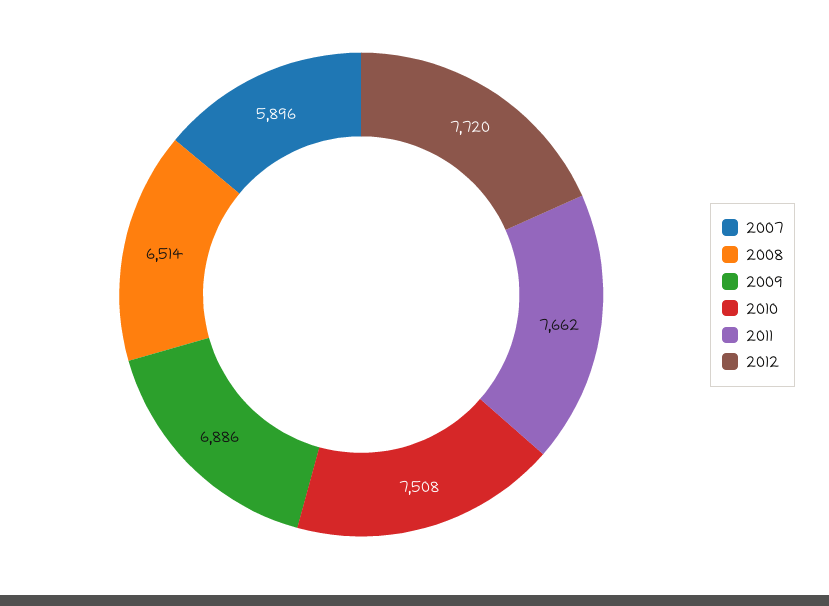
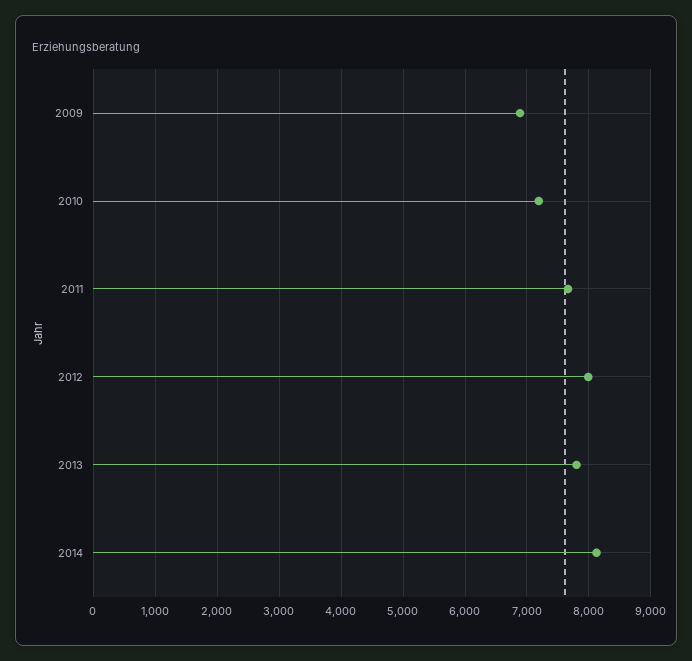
2007: 5896 -> none
2008: 6514 -> none
2010: 7508 -> 7200
2012: 7720 -> 8000
2013: none -> 7800
2014: none -> 8100

